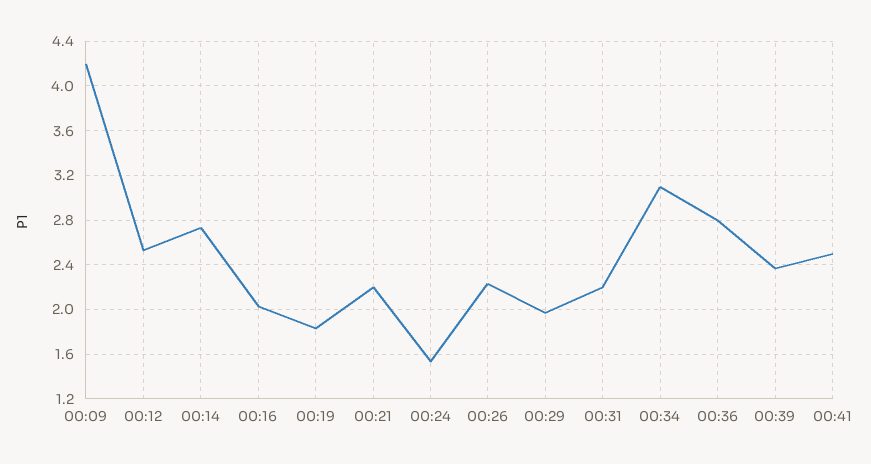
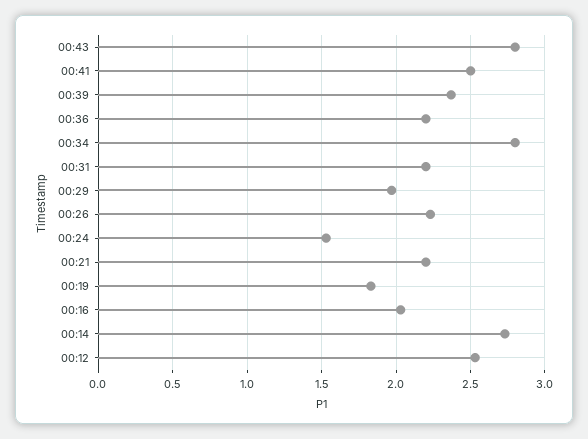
00:09: 4.2 -> none
00:34: 3.1 -> 2.8
00:36: 2.8 -> 2.2
00:43: none -> 2.8

